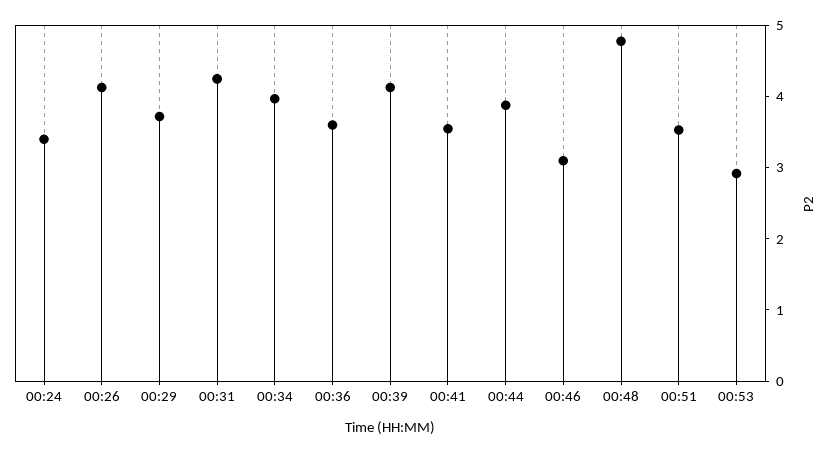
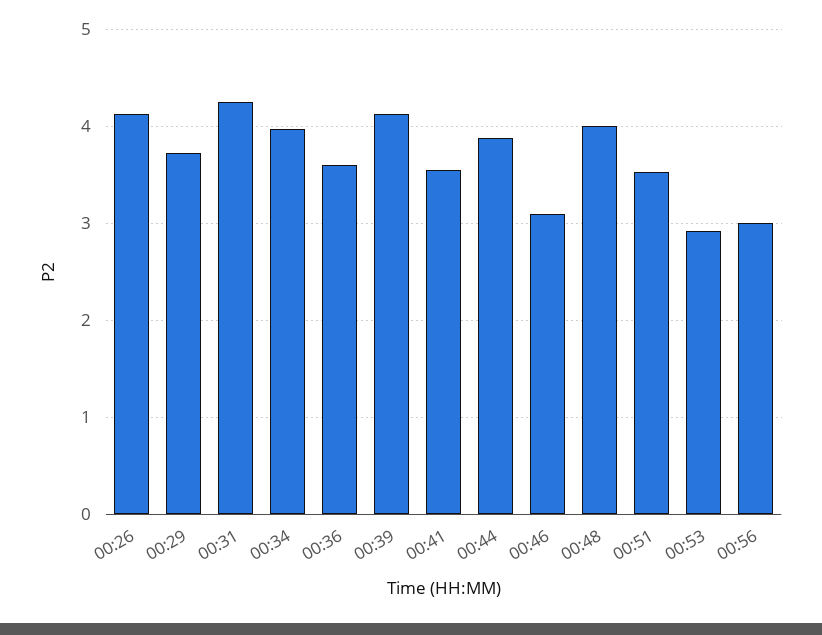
00:24: 3.4 -> none
00:48: 4.8 -> 4
00:56: none -> 3

